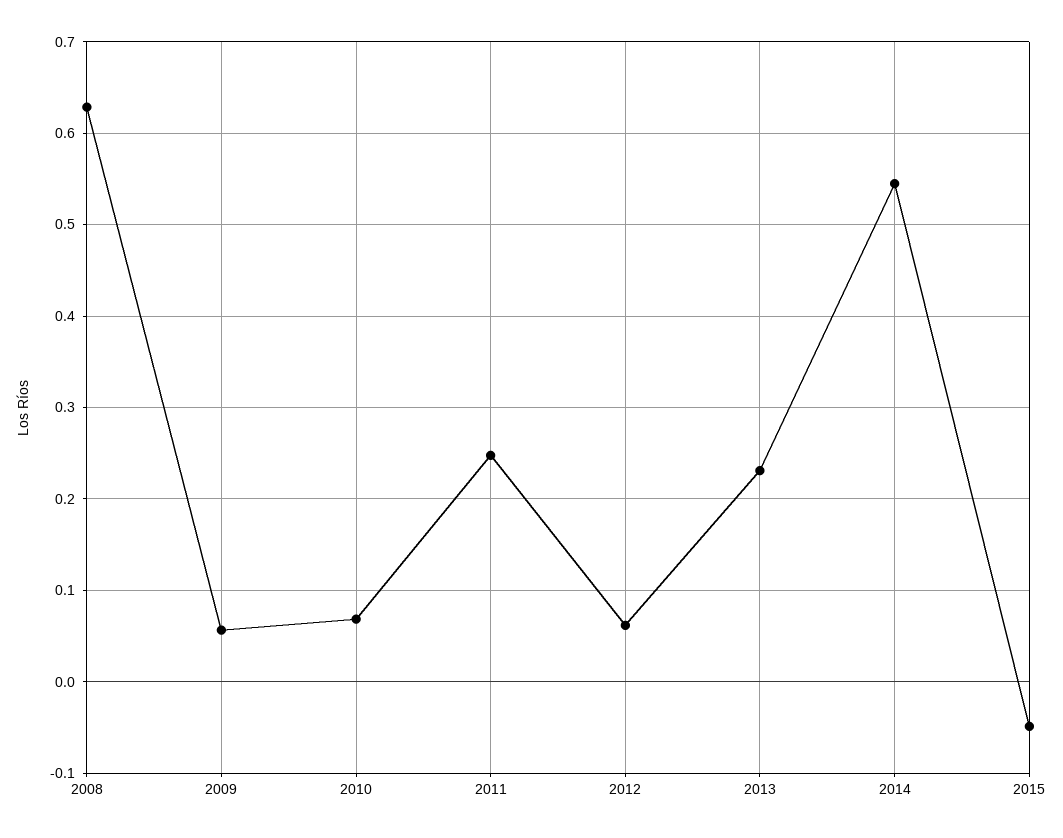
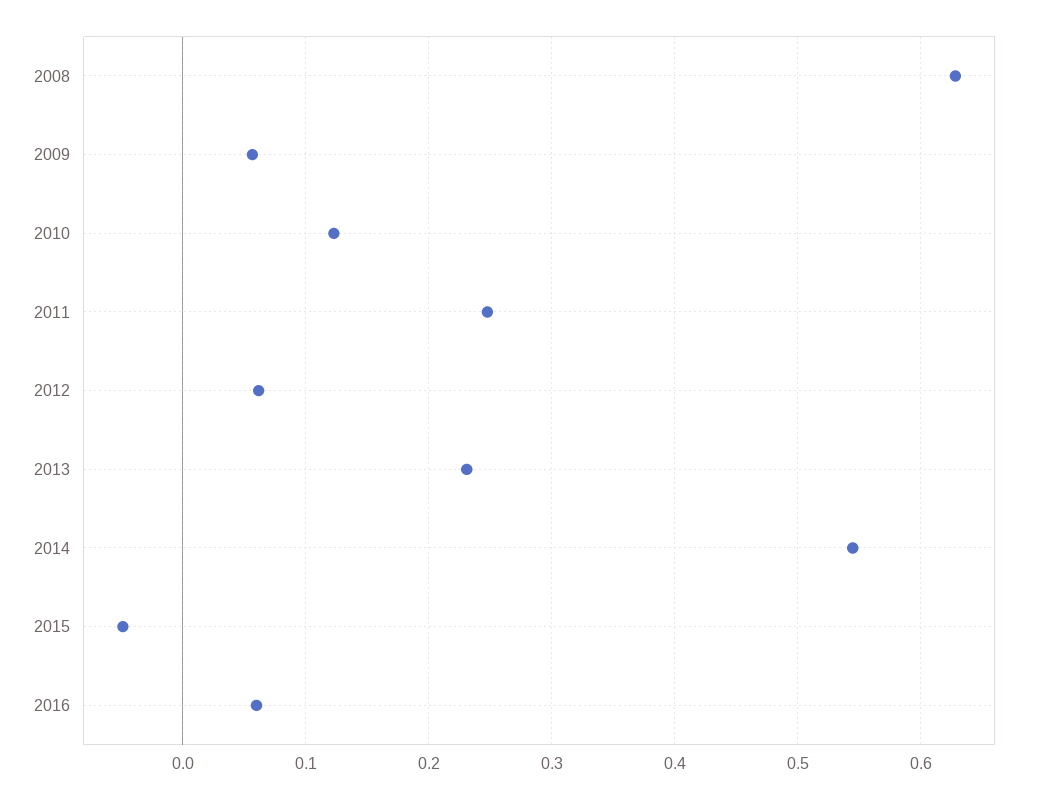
2010: 0.07 -> 0.12
2016: none -> 0.06

